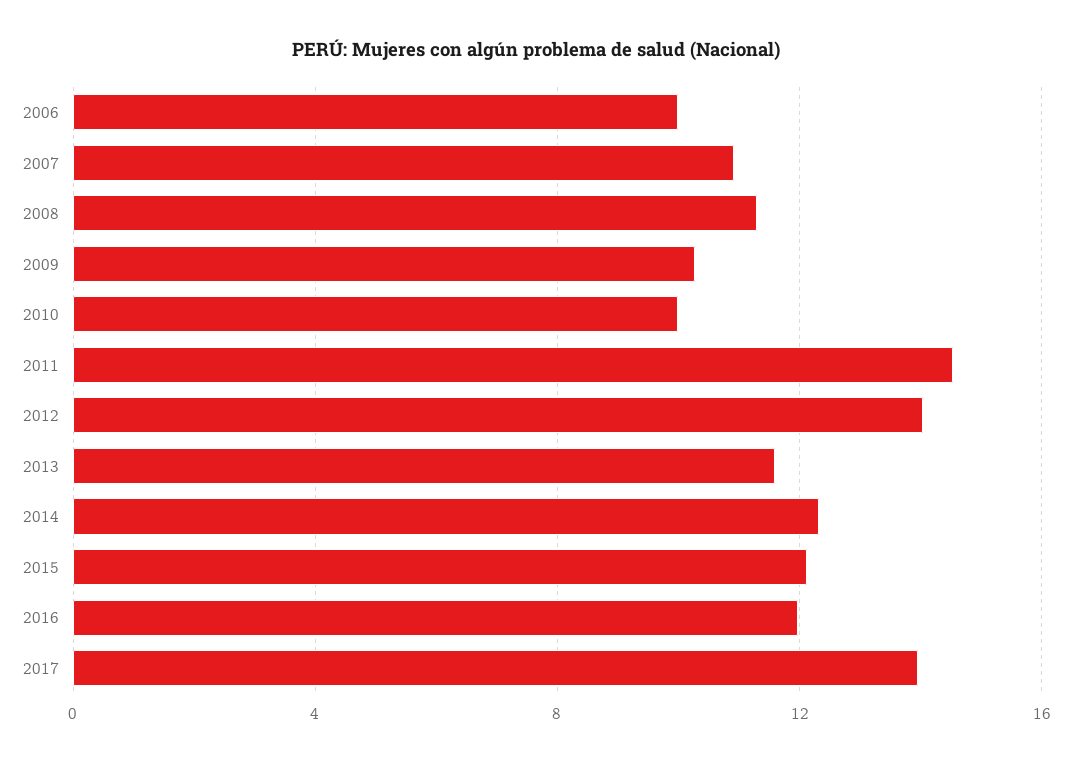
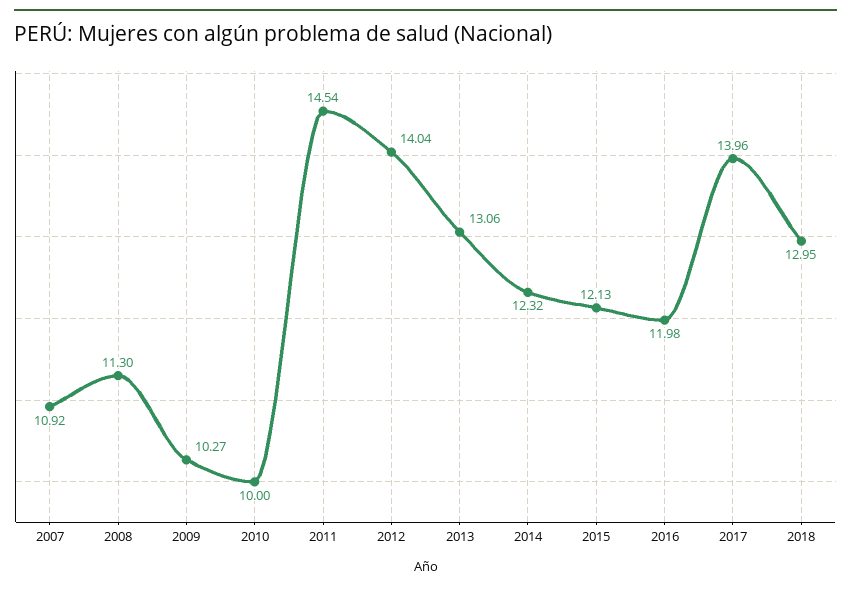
2006: 10 -> none
2013: 11.5 -> 13.06
2018: none -> 12.95

